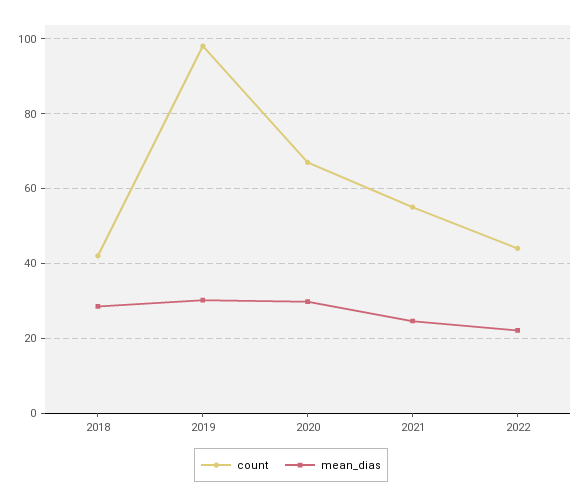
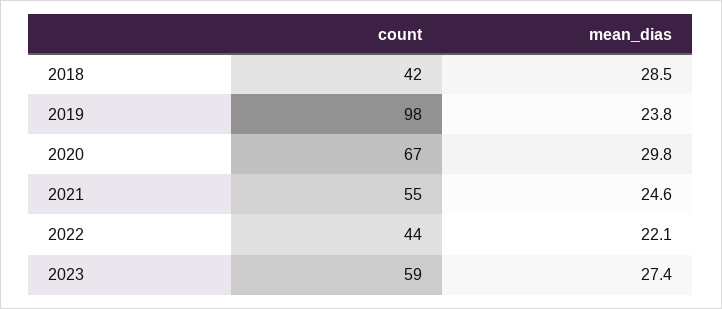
mean_dias, 2019: 30 -> 23.8
count, 2023: none -> 59
mean_dias, 2023: none -> 27.4

